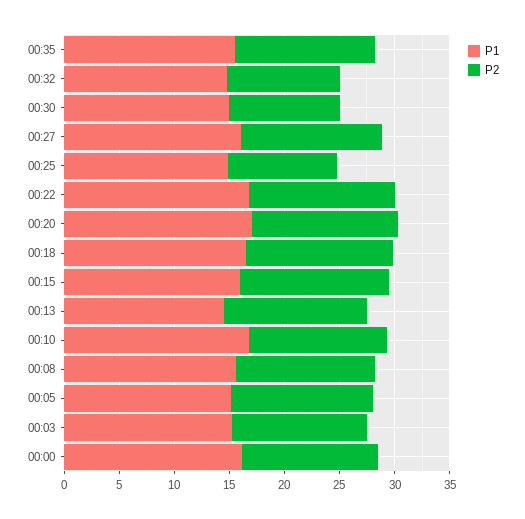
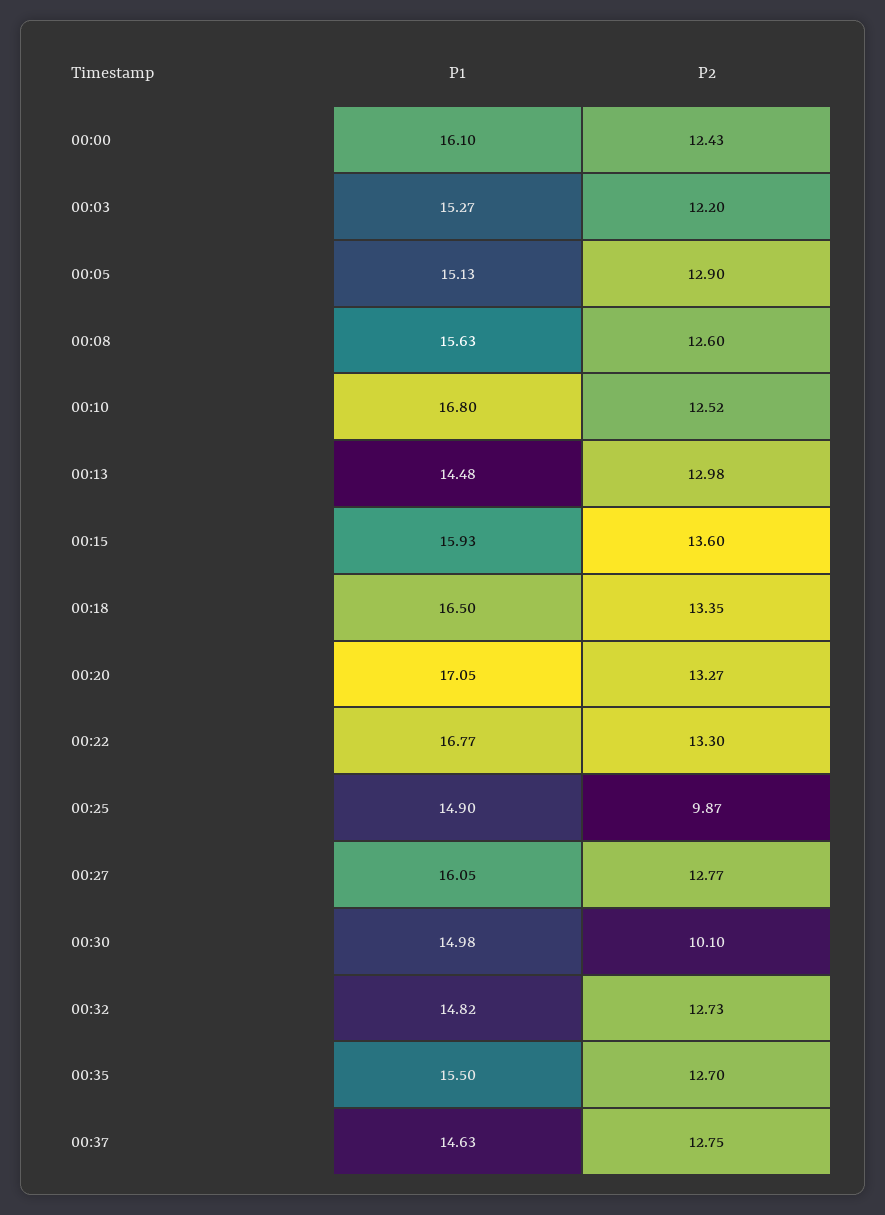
P2, 00:32: 10 -> 12.73
P1, 00:37: none -> 14.63
P2, 00:37: none -> 12.75

